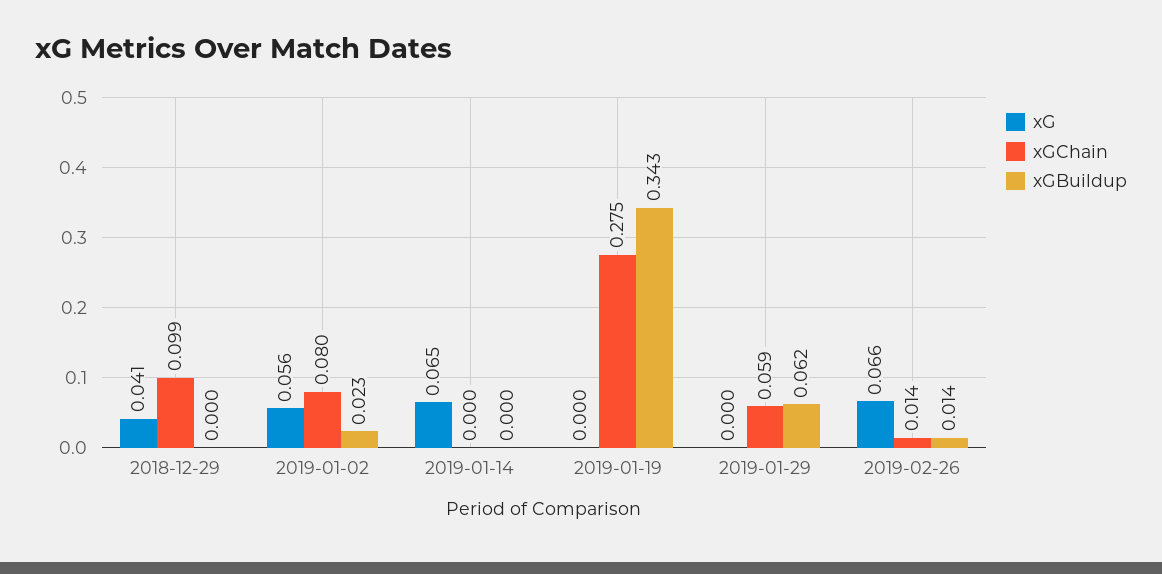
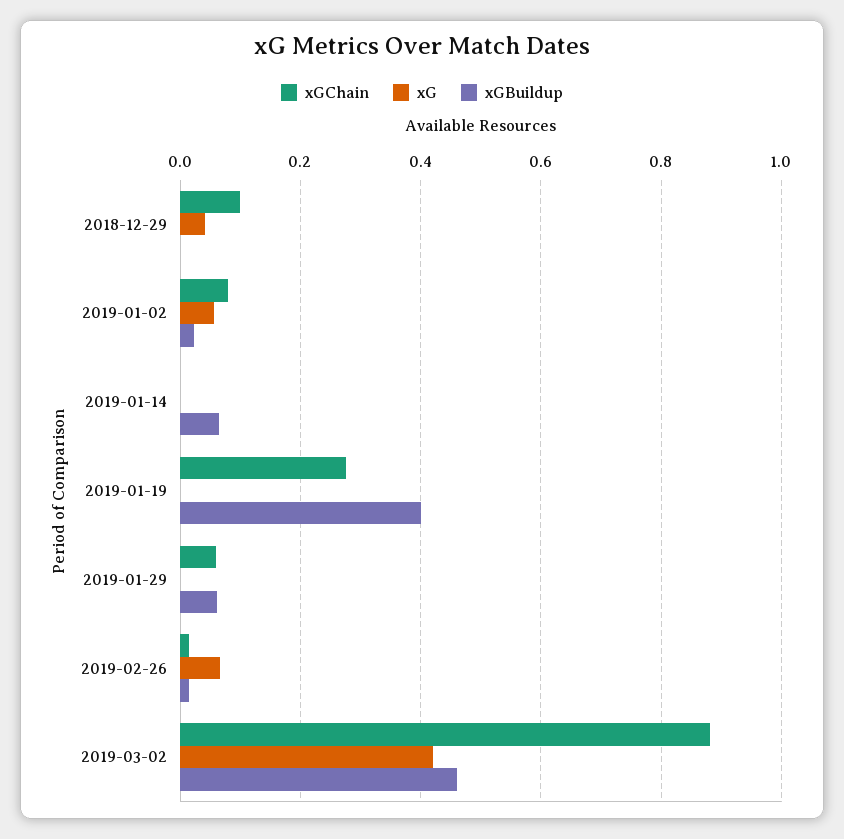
xG, 2019-01-14: 0.065 -> 0
xGBuildup, 2019-01-14: 0 -> 0.06
xGBuildup, 2019-01-19: 0.343 -> 0.4
xGChain, 2019-03-02: none -> 0.88
xG, 2019-03-02: none -> 0.42
xGBuildup, 2019-03-02: none -> 0.46

